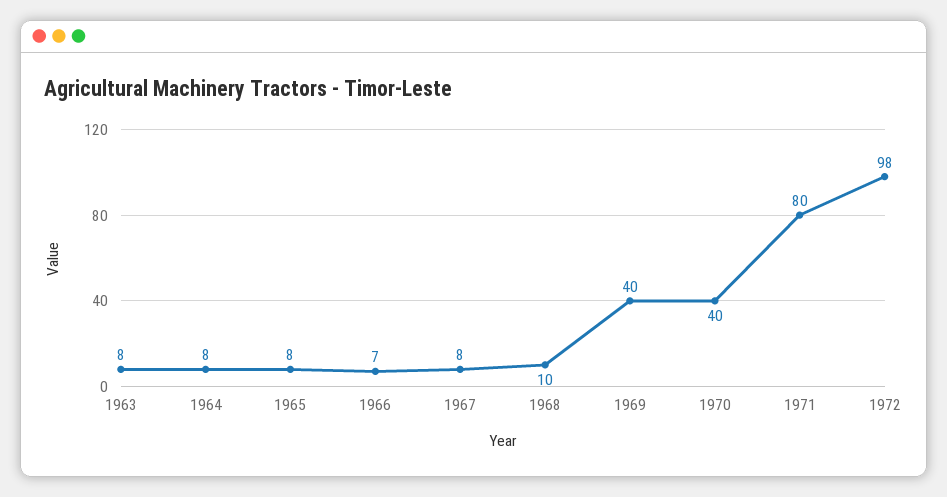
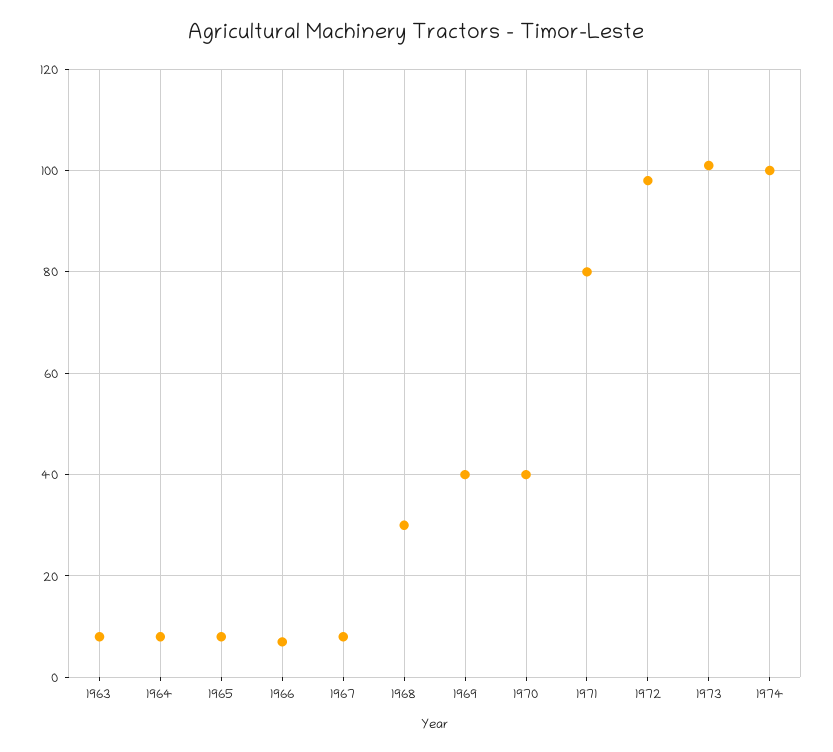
1968: 10 -> 30
1973: none -> 100
1974: none -> 100

